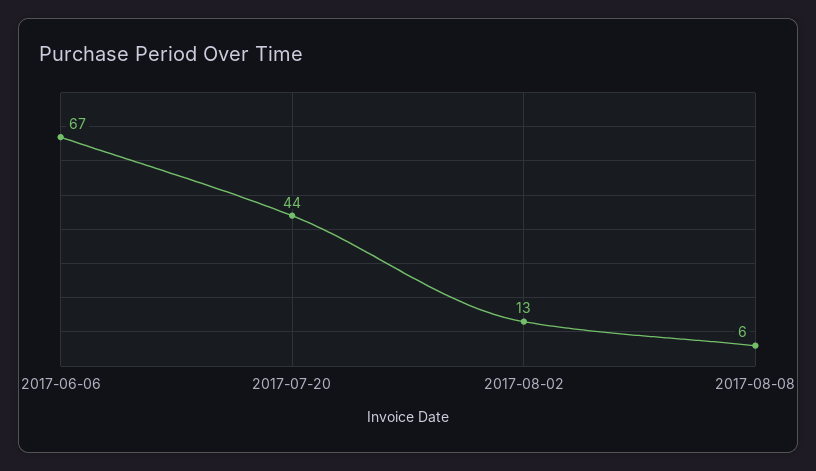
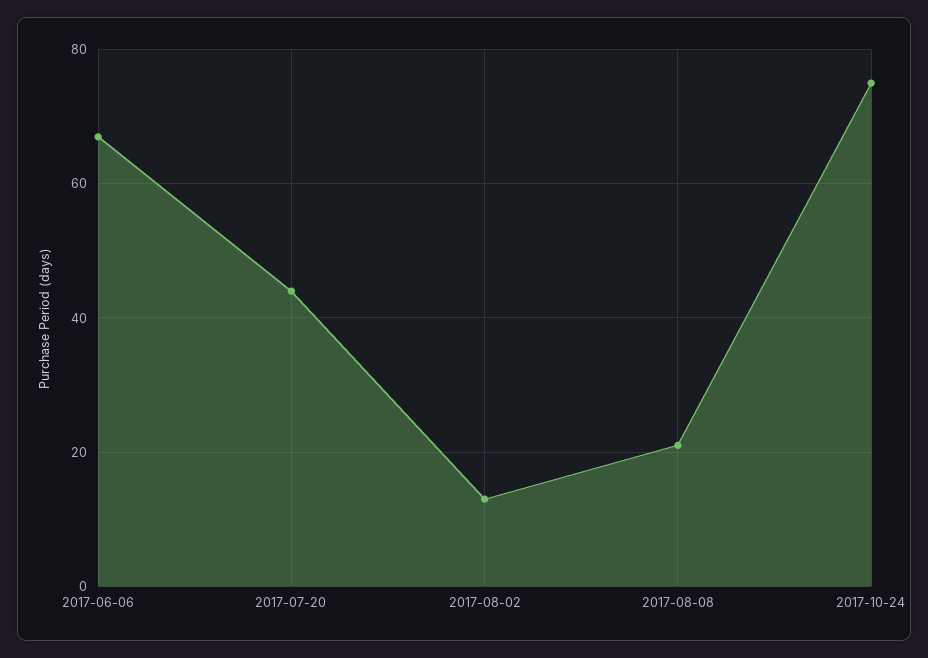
2017-08-08: 6 -> 20
2017-10-24: none -> 75

